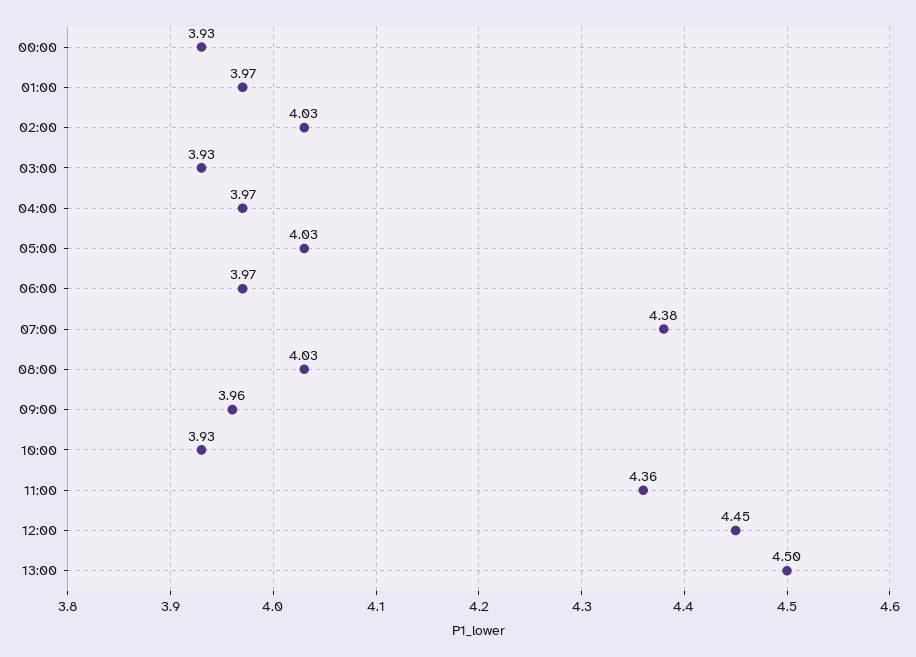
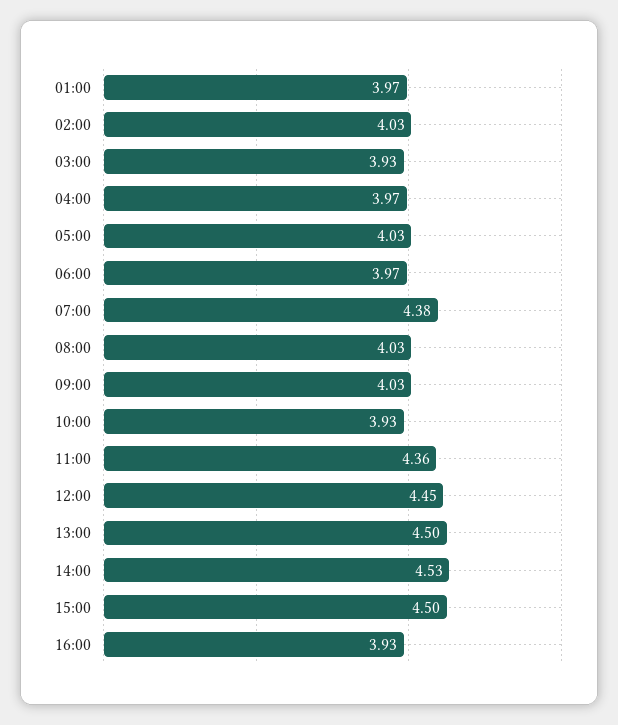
00:00: 3.93 -> none
09:00: 3.96 -> 4.03
14:00: none -> 4.53
15:00: none -> 4.5
16:00: none -> 3.93

